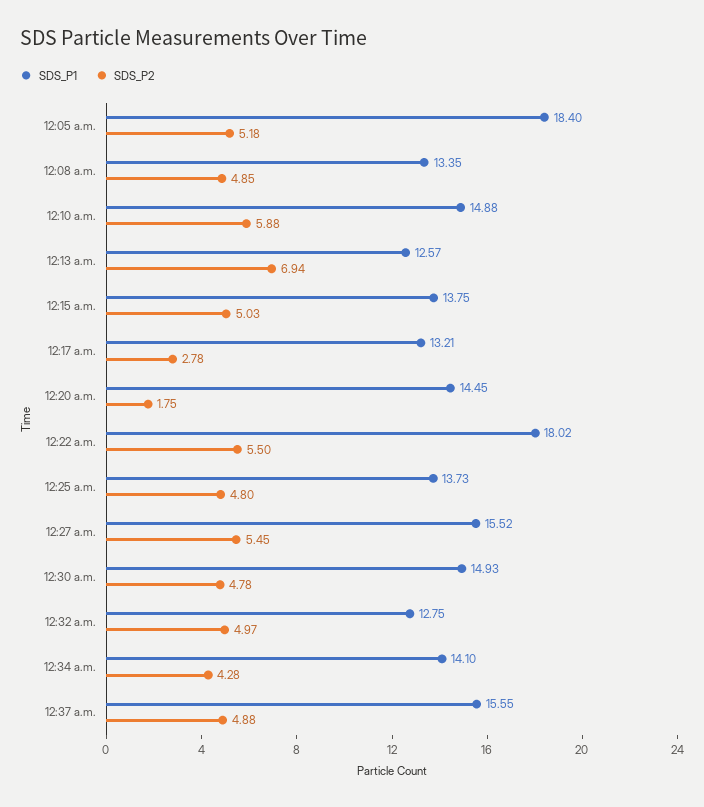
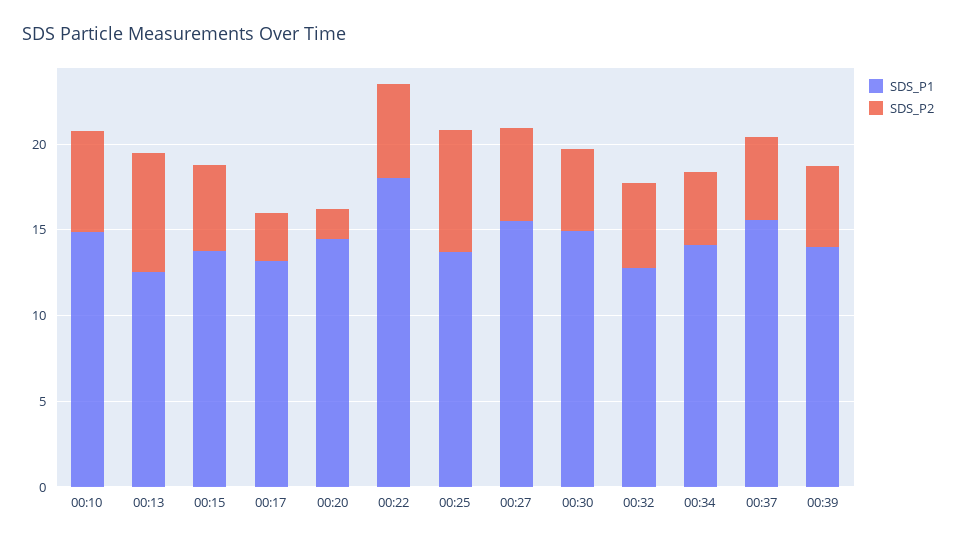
SDS_P1, 12:05 a.m.: 18.4 -> none
SDS_P2, 12:05 a.m.: 5.18 -> none
SDS_P1, 12:08 a.m.: 13.35 -> none
SDS_P2, 12:08 a.m.: 4.85 -> none
SDS_P2, 12:25 a.m.: 4.8 -> 7
SDS_P1, 00:39: none -> 14
SDS_P2, 00:39: none -> 5

